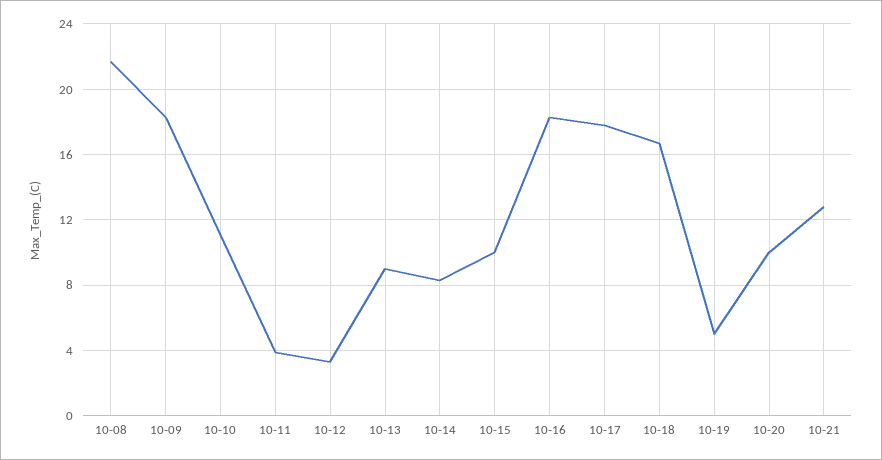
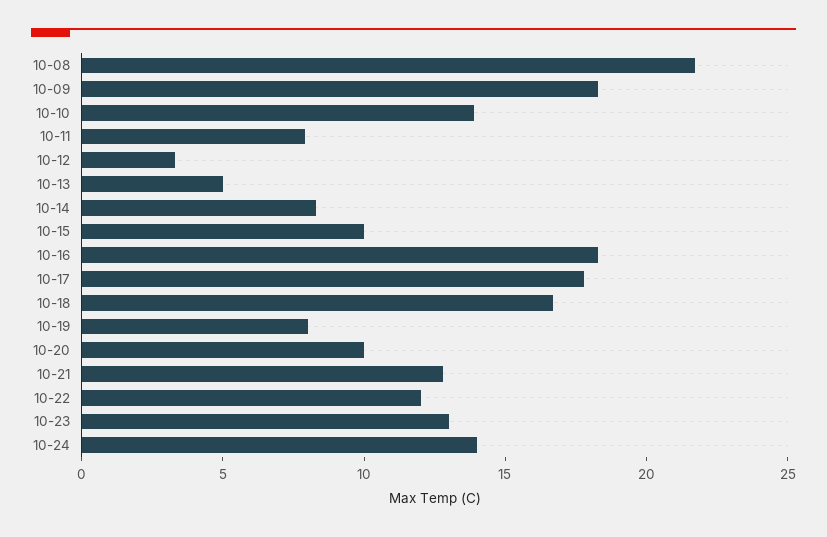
10-10: 11 -> 14
10-11: 4 -> 8
10-13: 9 -> 5
10-19: 5 -> 8
10-22: none -> 12
10-23: none -> 13
10-24: none -> 14

